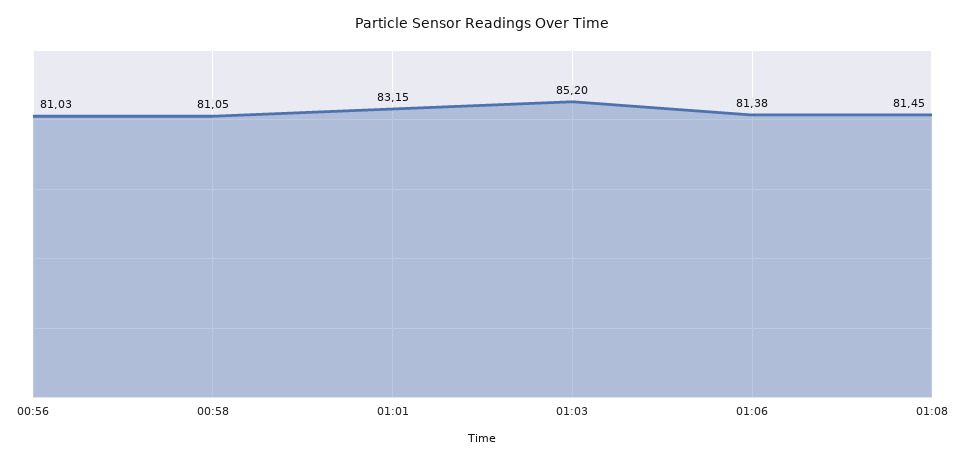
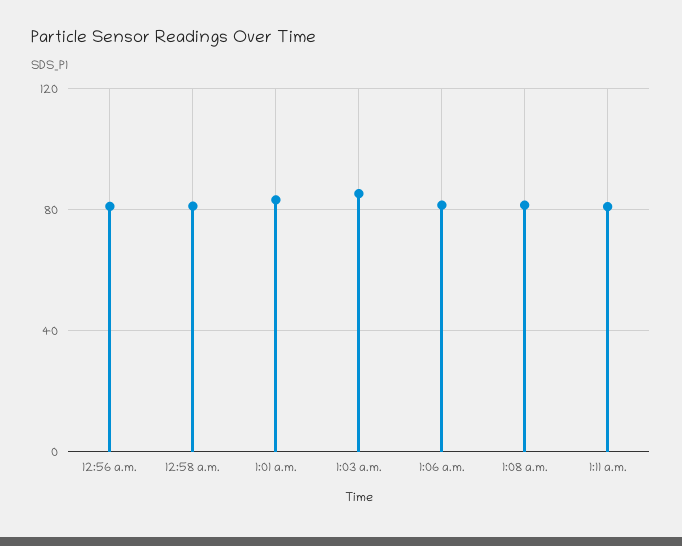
1:11 a.m.: none -> 80

